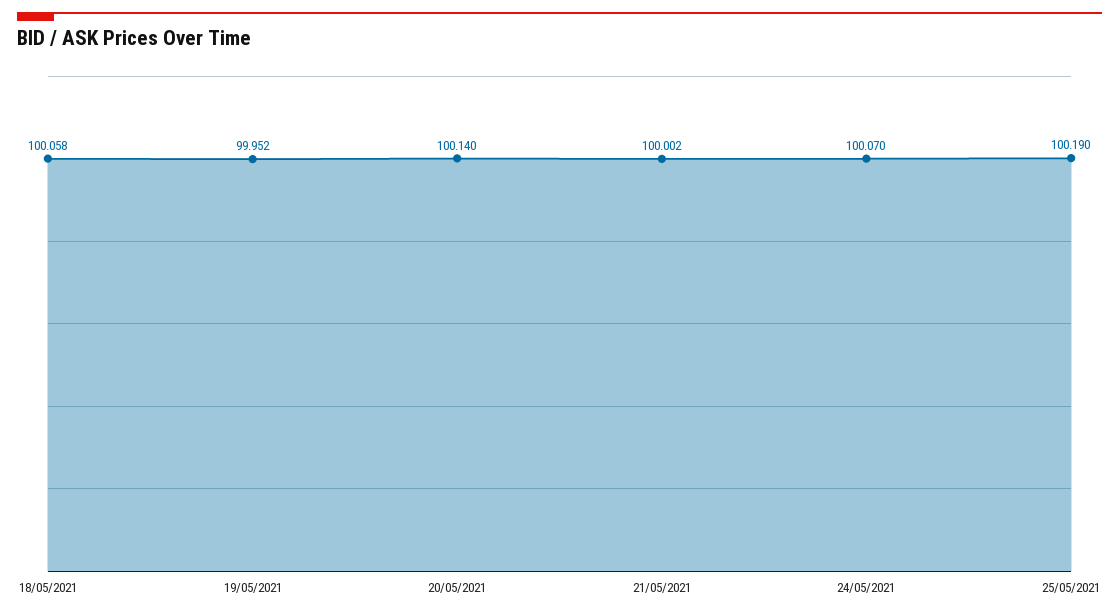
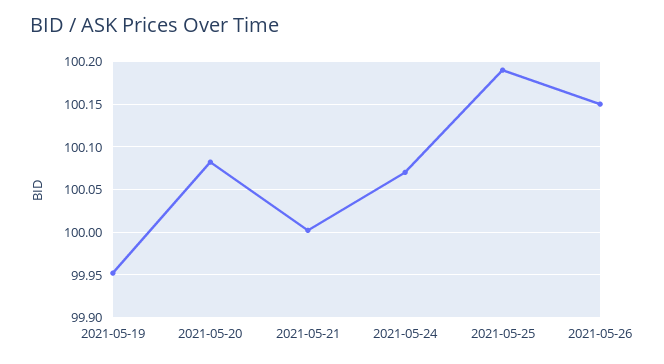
18/05/2021: 100.058 -> none
20/05/2021: 100.14 -> 100.08
2021-05-26: none -> 100.15

